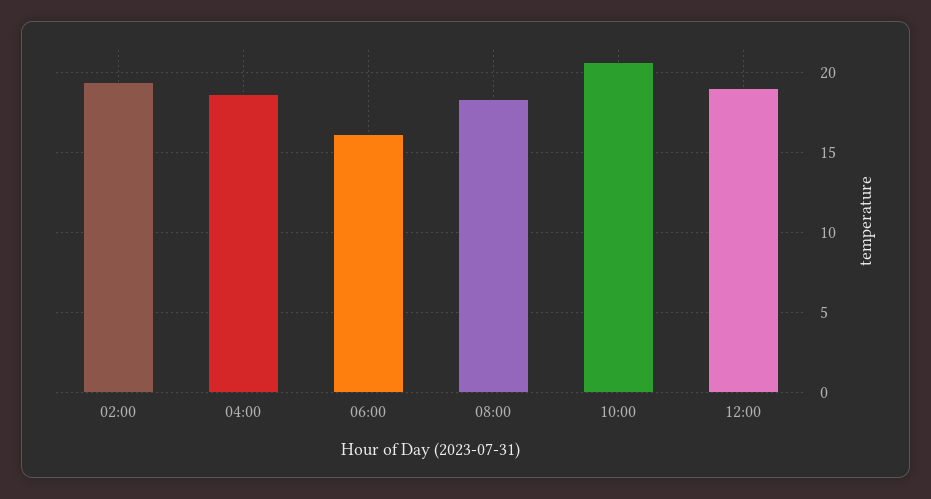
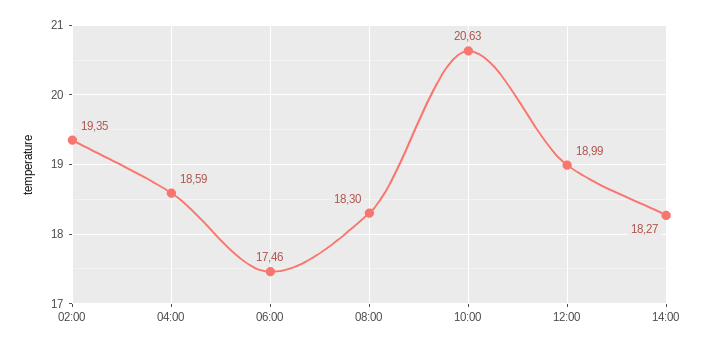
06:00: 16 -> 17.46
14:00: none -> 18.27

